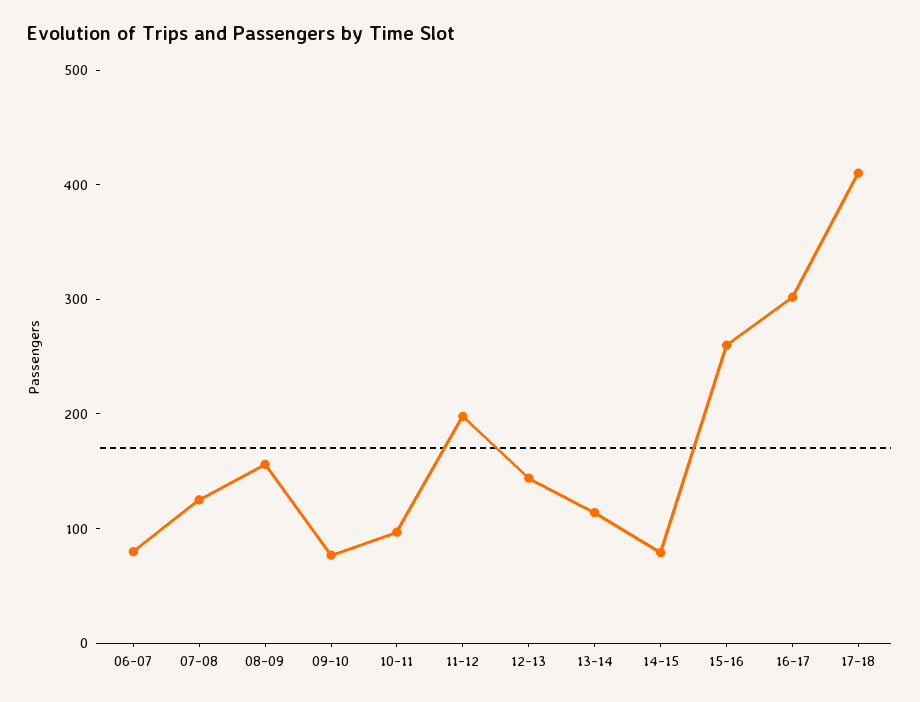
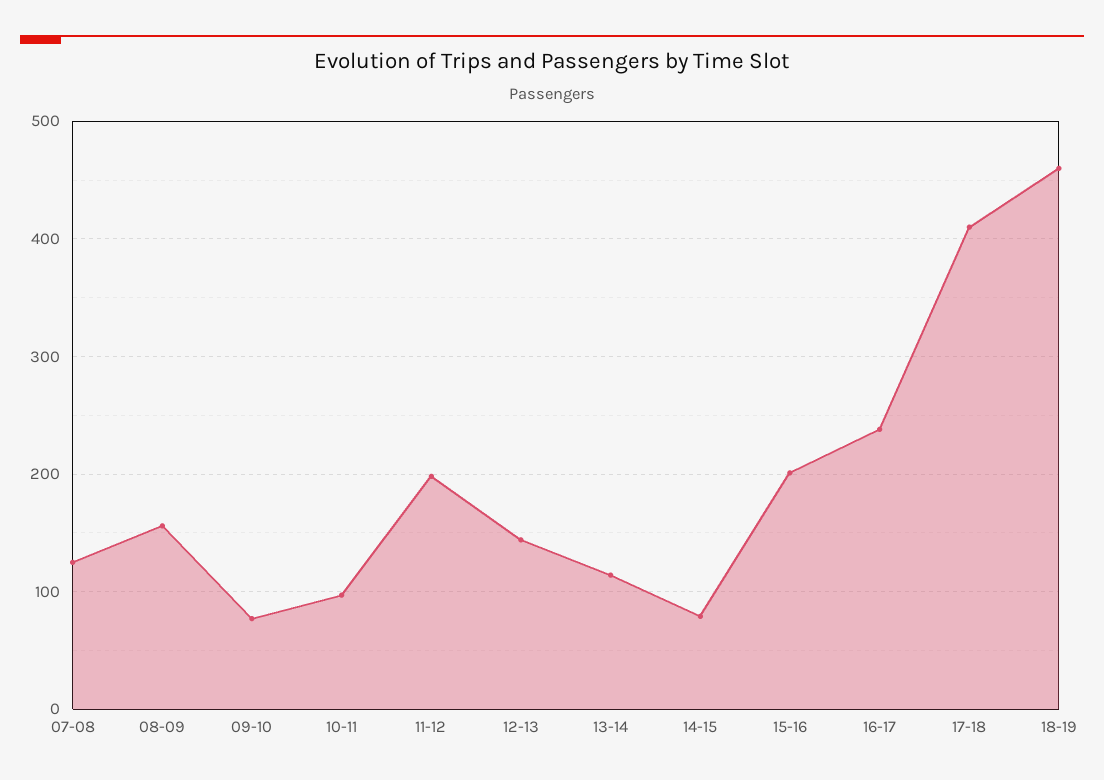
06-07: 80 -> none
15-16: 260 -> 200
16-17: 300 -> 240
18-19: none -> 460

